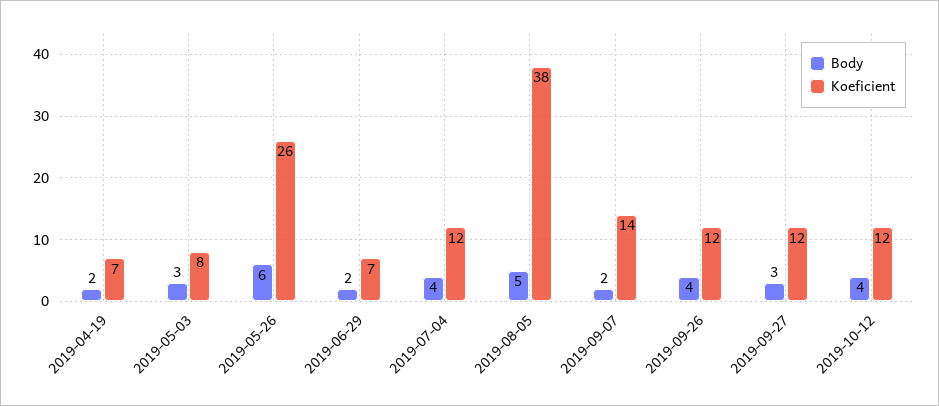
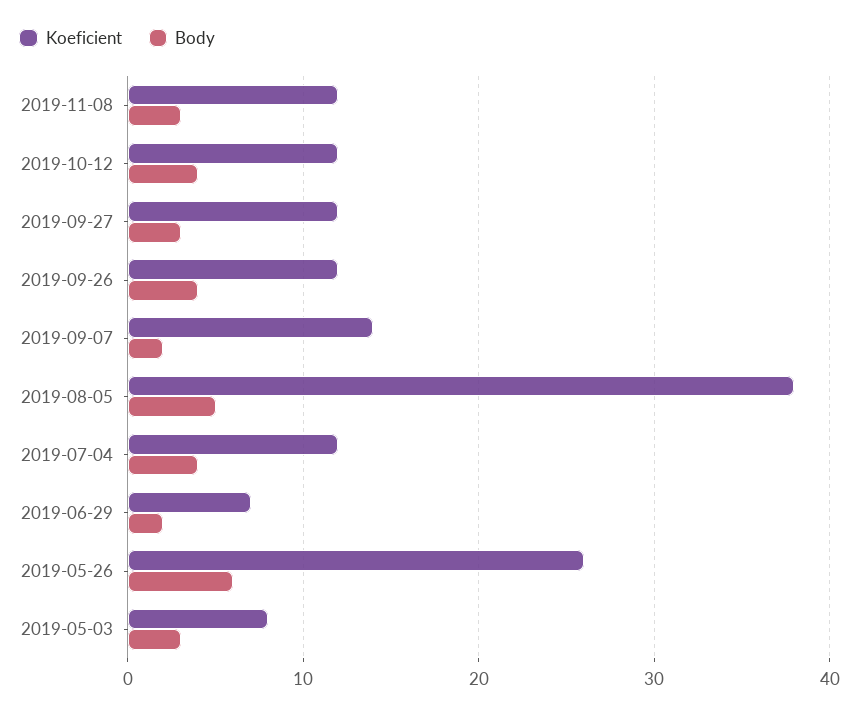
Body, 2019-04-19: 2 -> none
Koeficient, 2019-04-19: 7 -> none
Koeficient, 2019-11-08: none -> 12
Body, 2019-11-08: none -> 3

